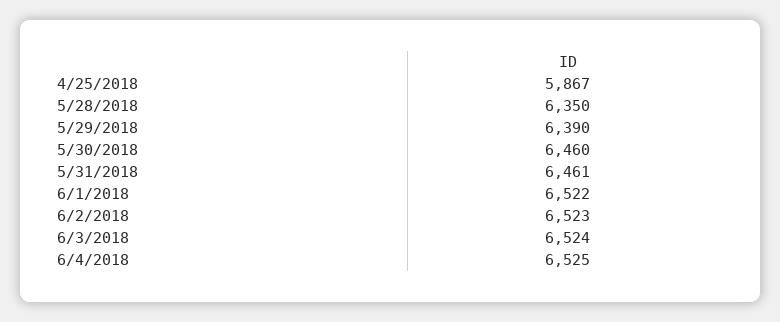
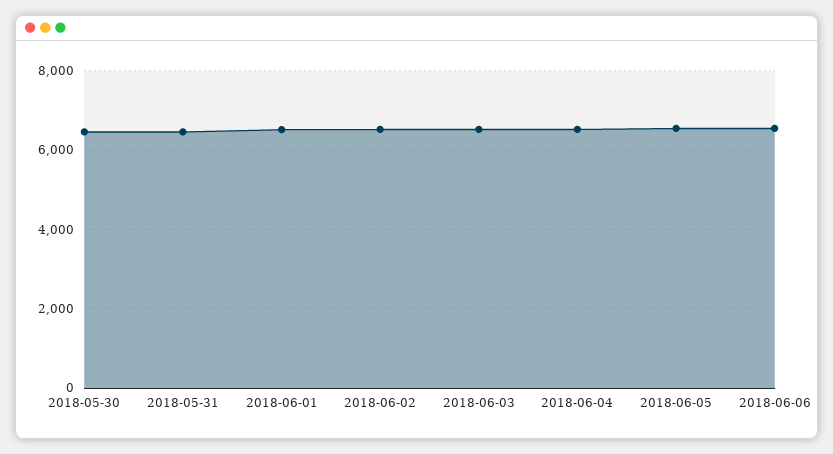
4/25/2018: 5867 -> none
5/28/2018: 6350 -> none
5/29/2018: 6390 -> none
2018-06-05: none -> 6600
2018-06-06: none -> 6600

